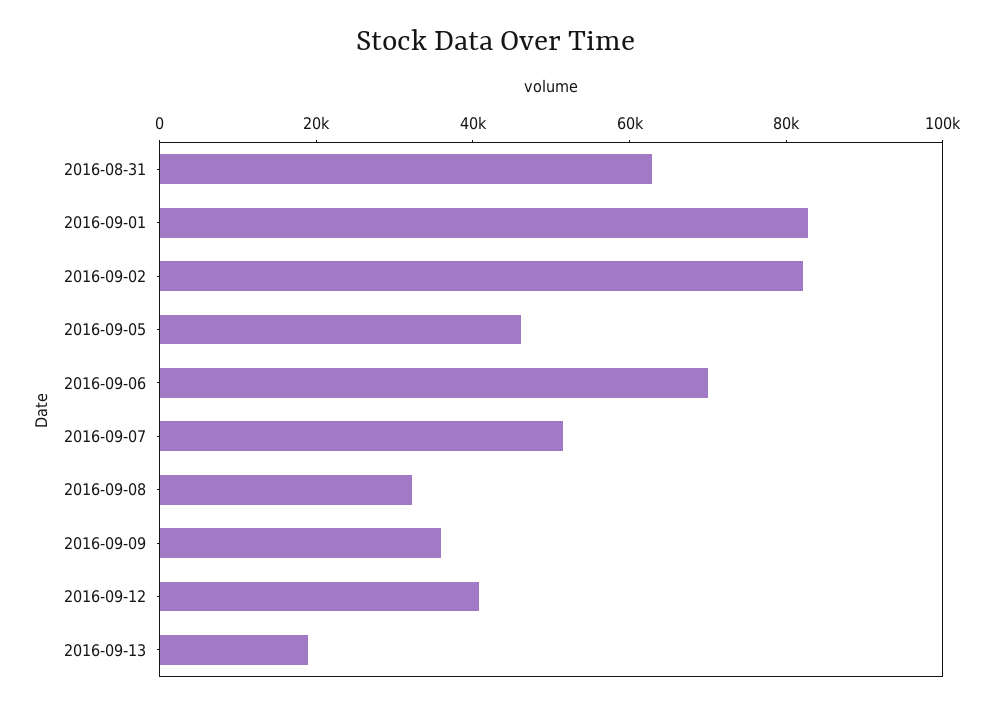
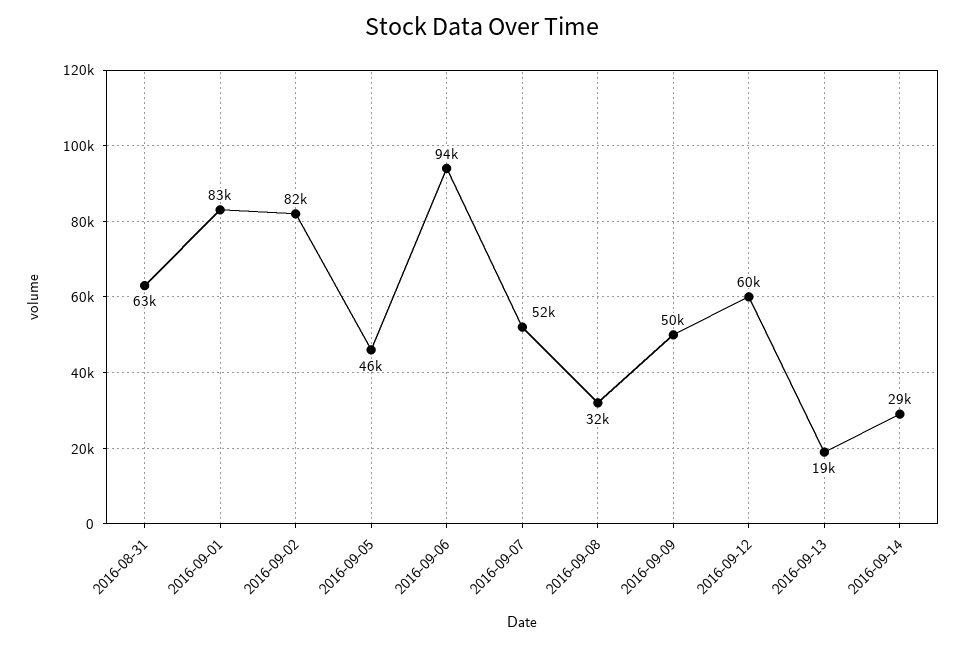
2016-09-06: 70000 -> 94000
2016-09-09: 35000 -> 50000
2016-09-12: 40000 -> 60000
2016-09-14: none -> 29000

